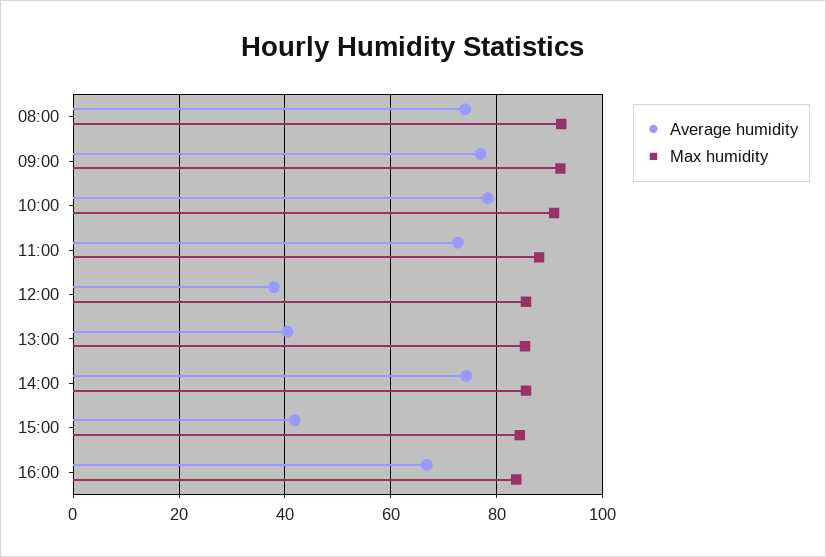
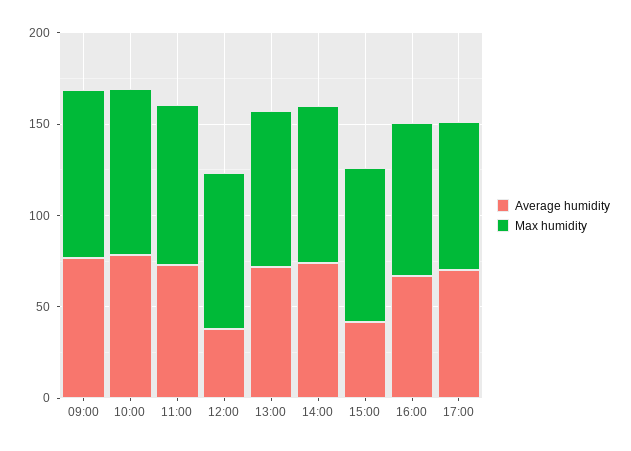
Average humidity, 08:00: 74 -> none
Max humidity, 08:00: 92 -> none
Average humidity, 13:00: 40 -> 70
Average humidity, 17:00: none -> 70
Max humidity, 17:00: none -> 80

